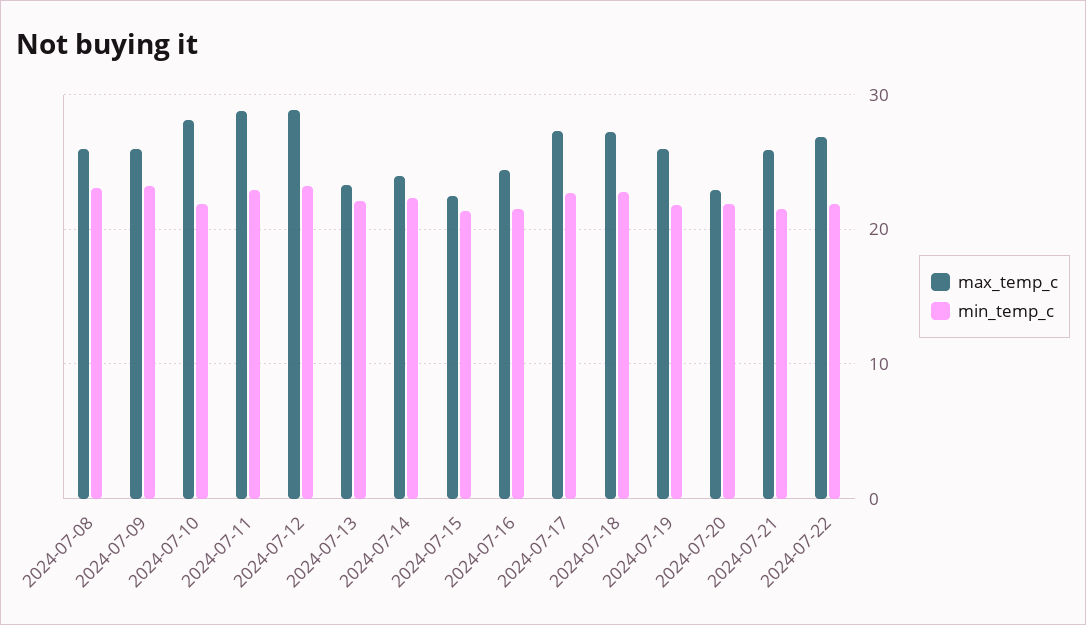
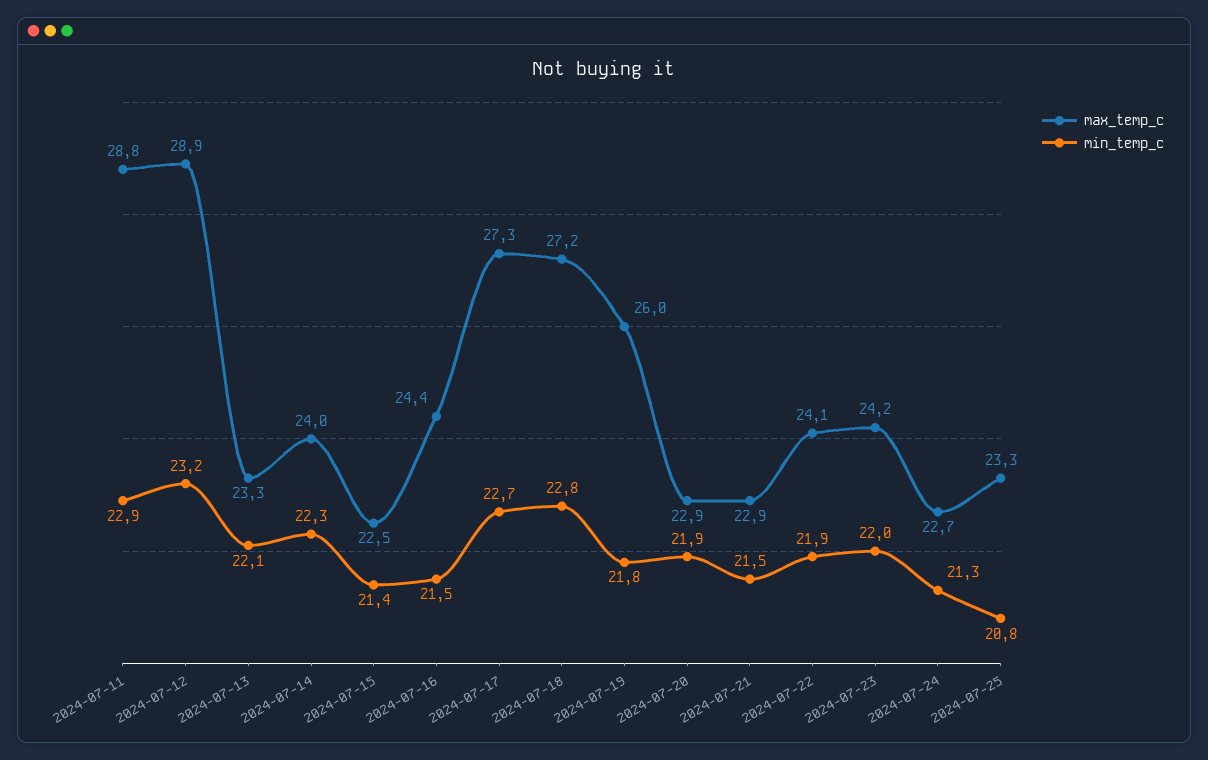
max_temp_c, 2024-07-08: 26 -> none
min_temp_c, 2024-07-08: 23 -> none
max_temp_c, 2024-07-09: 26 -> none
min_temp_c, 2024-07-09: 23 -> none
max_temp_c, 2024-07-10: 28 -> none
min_temp_c, 2024-07-10: 22 -> none
max_temp_c, 2024-07-21: 26 -> 22.9
max_temp_c, 2024-07-22: 27 -> 24.1
max_temp_c, 2024-07-23: none -> 24.2
min_temp_c, 2024-07-23: none -> 22
max_temp_c, 2024-07-24: none -> 22.7
min_temp_c, 2024-07-24: none -> 21.3
max_temp_c, 2024-07-25: none -> 23.3
min_temp_c, 2024-07-25: none -> 20.8

